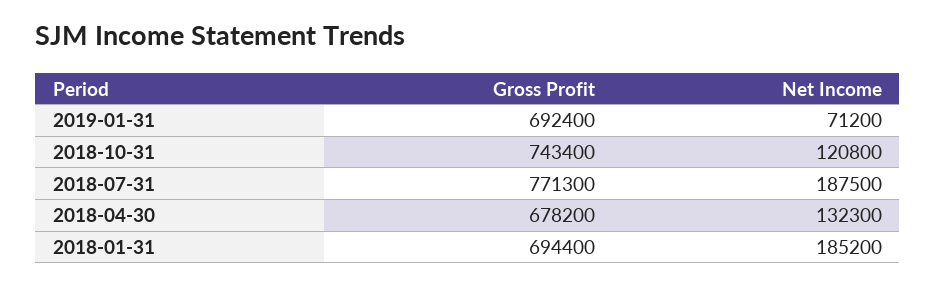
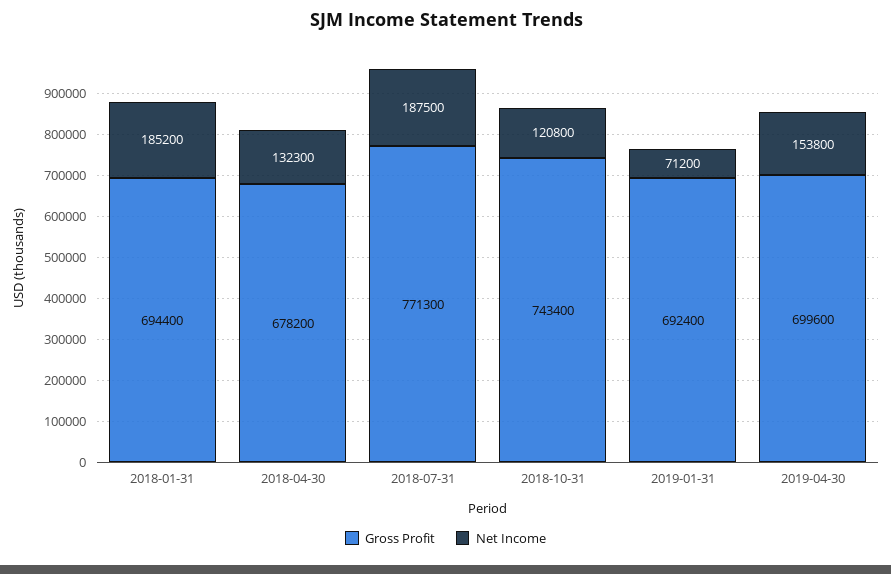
Gross Profit, 2019-04-30: none -> 699600
Net Income, 2019-04-30: none -> 153800

